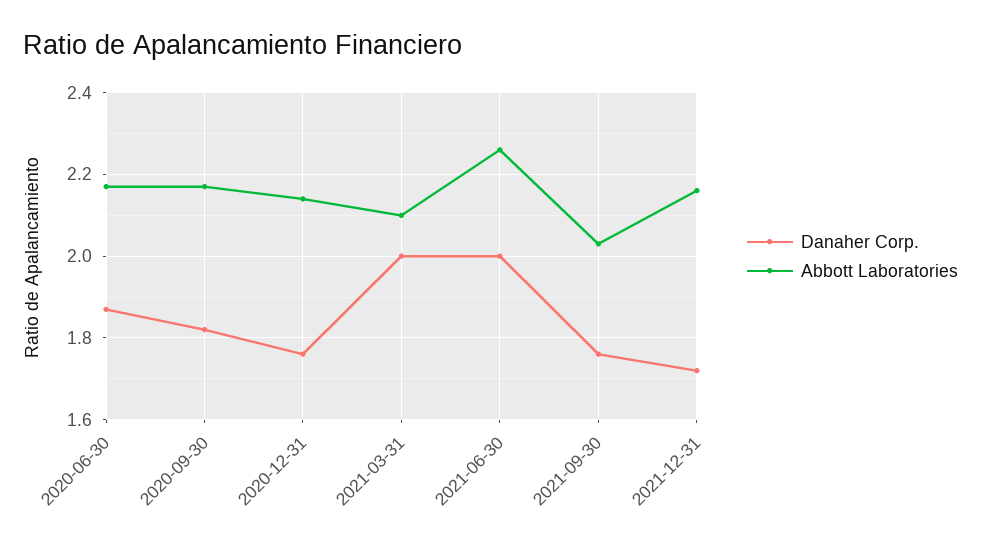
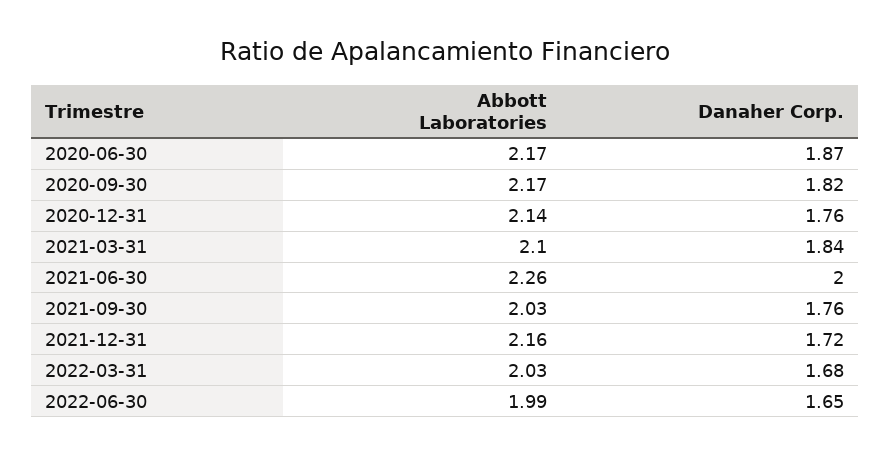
Danaher Corp., 2021-03-31: 2 -> 1.84
Abbott Laboratories, 2022-03-31: none -> 2.03
Danaher Corp., 2022-03-31: none -> 1.68
Abbott Laboratories, 2022-06-30: none -> 1.99
Danaher Corp., 2022-06-30: none -> 1.65

